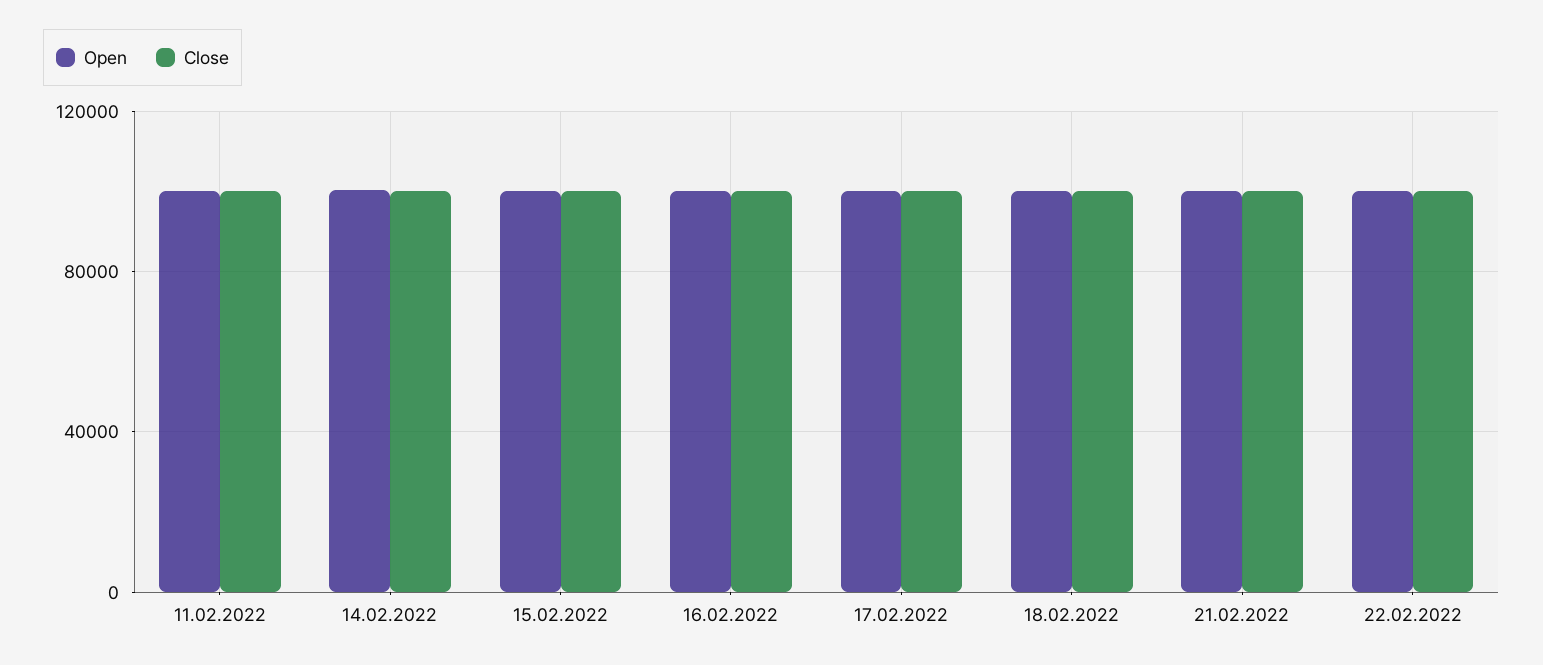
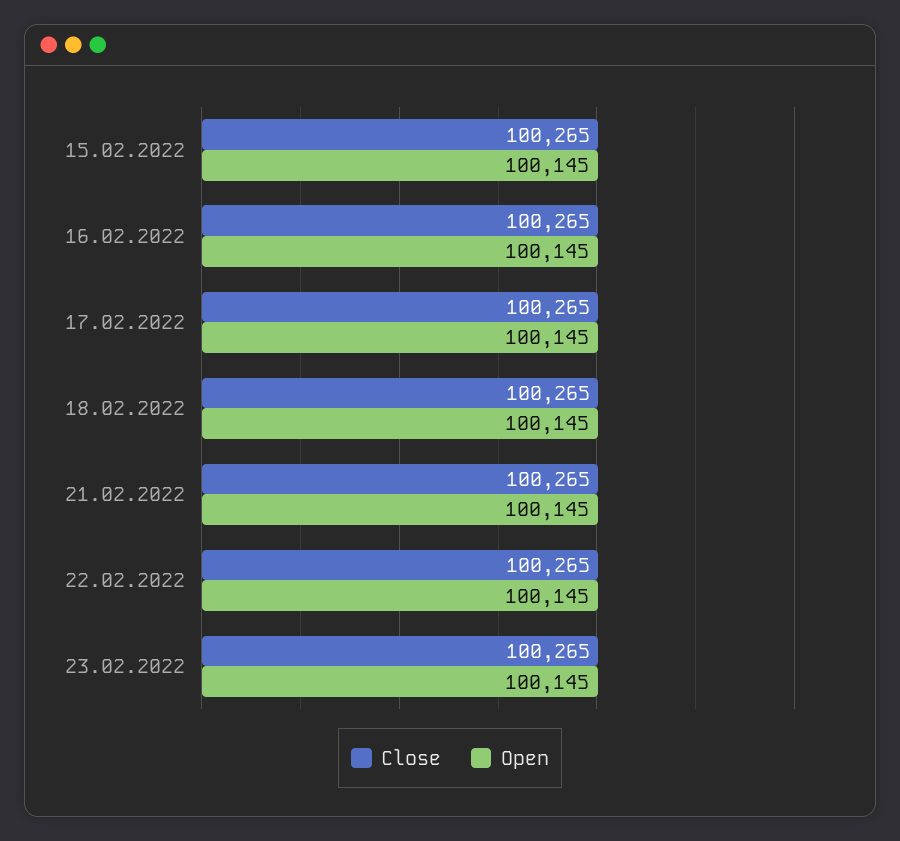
Open, 11.02.2022: 100000 -> none
Close, 11.02.2022: 100000 -> none
Open, 14.02.2022: 100000 -> none
Close, 14.02.2022: 100000 -> none
Close, 23.02.2022: none -> 100265
Open, 23.02.2022: none -> 100145

